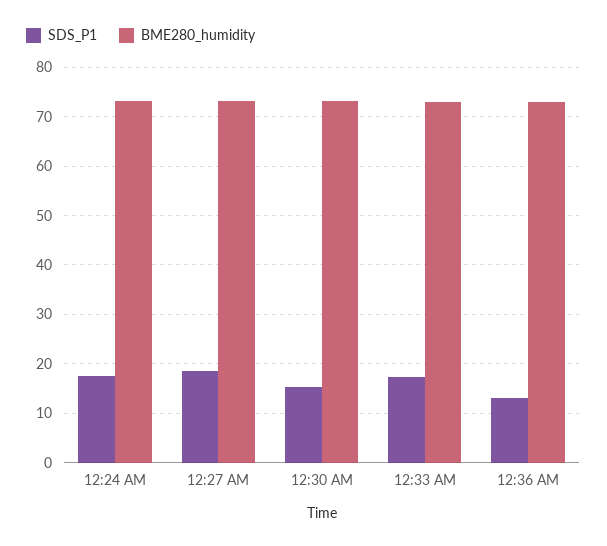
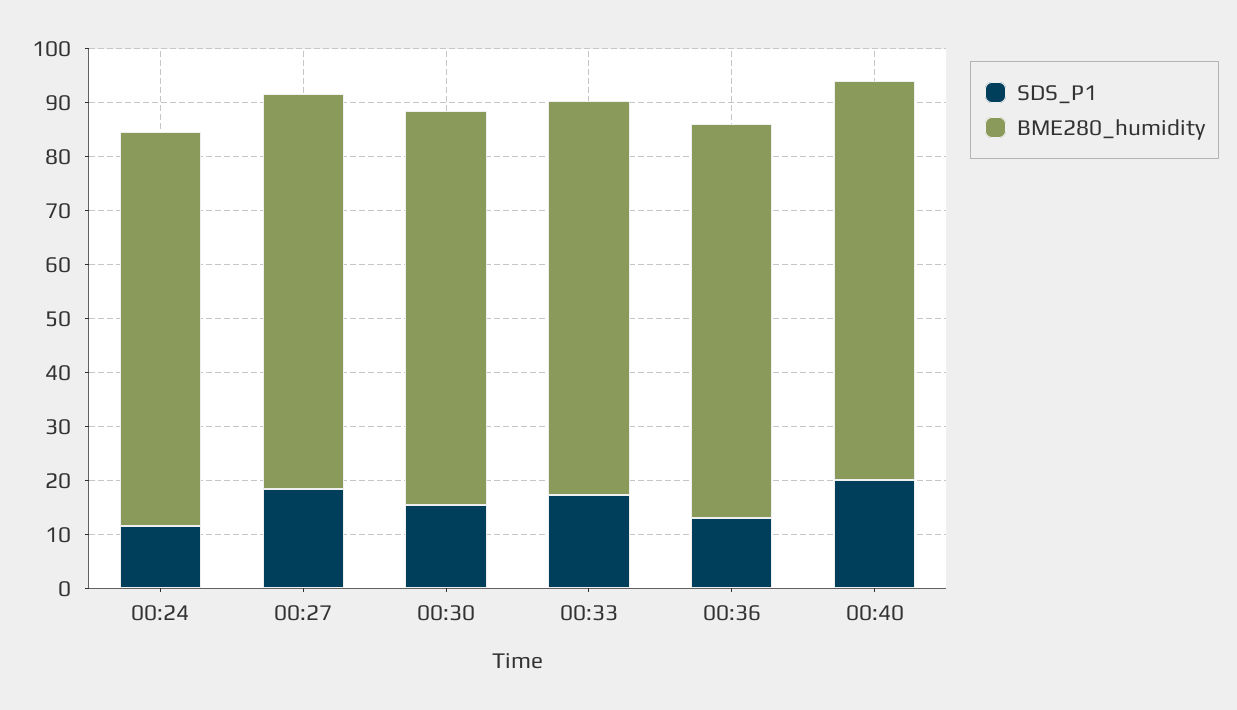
SDS_P1, 12:24 AM: 18 -> 12
SDS_P1, 00:40: none -> 20
BME280_humidity, 00:40: none -> 74

